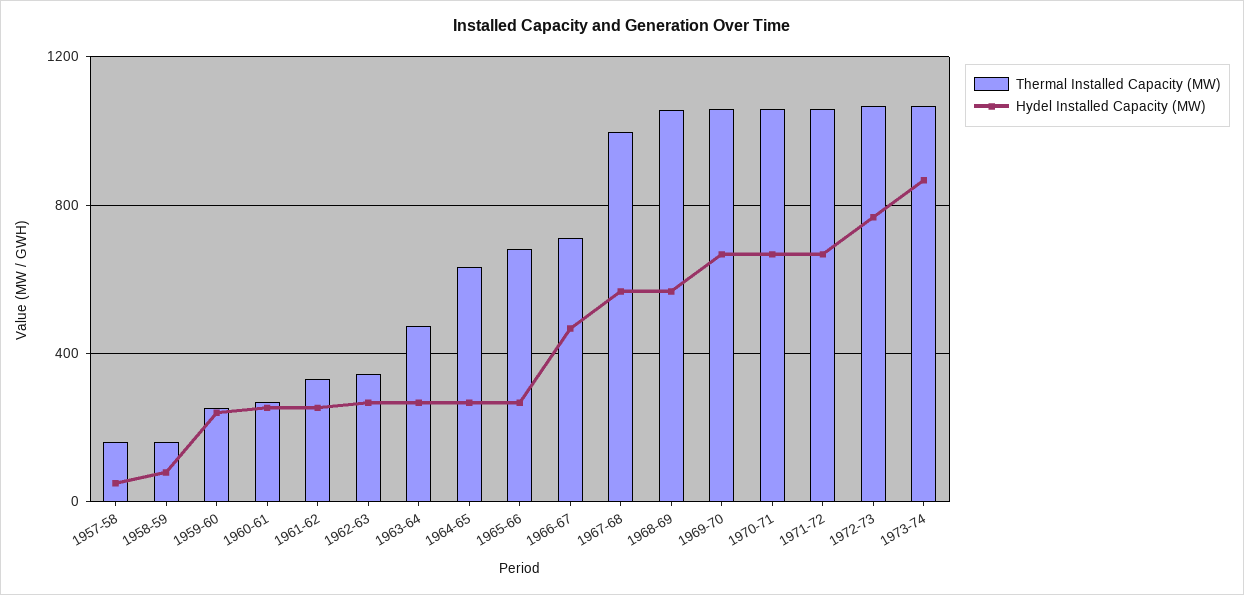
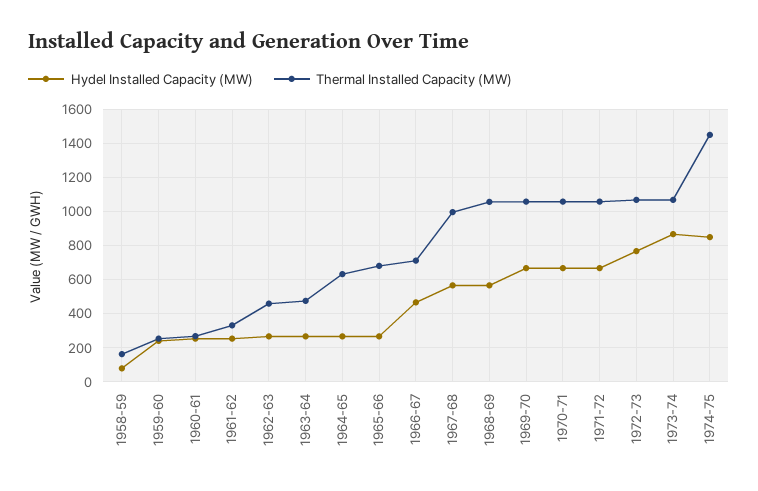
Thermal Installed Capacity (MW), 1957-58: 150 -> none
Hydel Installed Capacity (MW), 1957-58: 50 -> none
Thermal Installed Capacity (MW), 1962-63: 350 -> 450
Hydel Installed Capacity (MW), 1974-75: none -> 850
Thermal Installed Capacity (MW), 1974-75: none -> 1450

